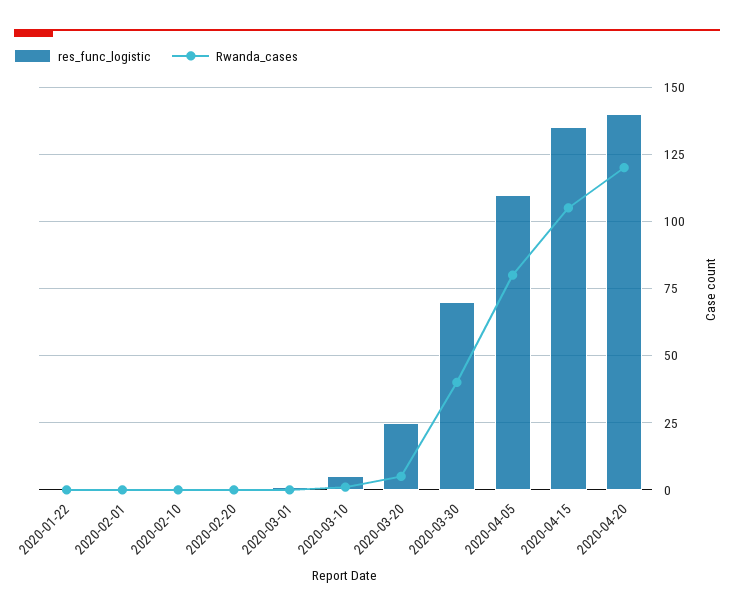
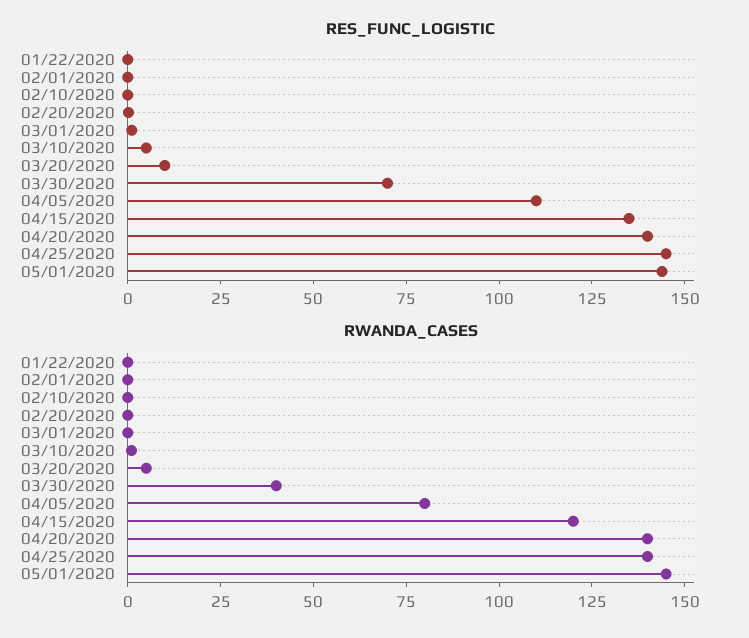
res_func_logistic, 2020-03-20: 25 -> 10
Rwanda_cases, 2020-04-15: 105 -> 120
Rwanda_cases, 2020-04-20: 120 -> 140
res_func_logistic, 04/25/2020: none -> 145
res_func_logistic, 05/01/2020: none -> 145
Rwanda_cases, 04/25/2020: none -> 140
Rwanda_cases, 05/01/2020: none -> 145

